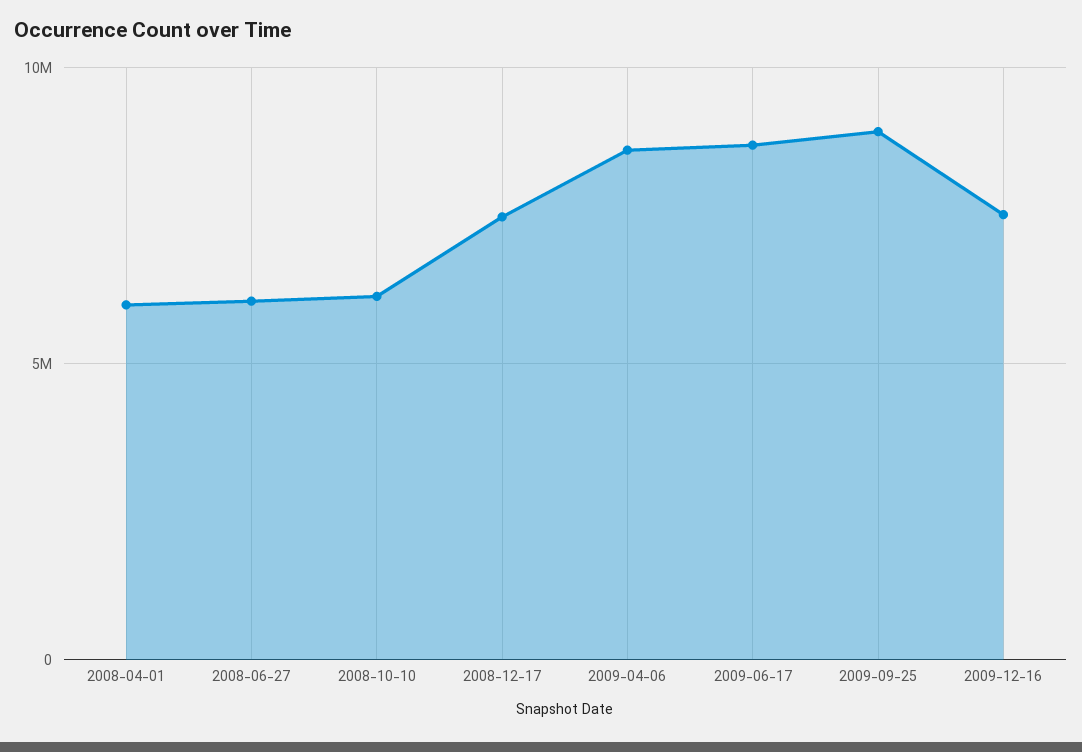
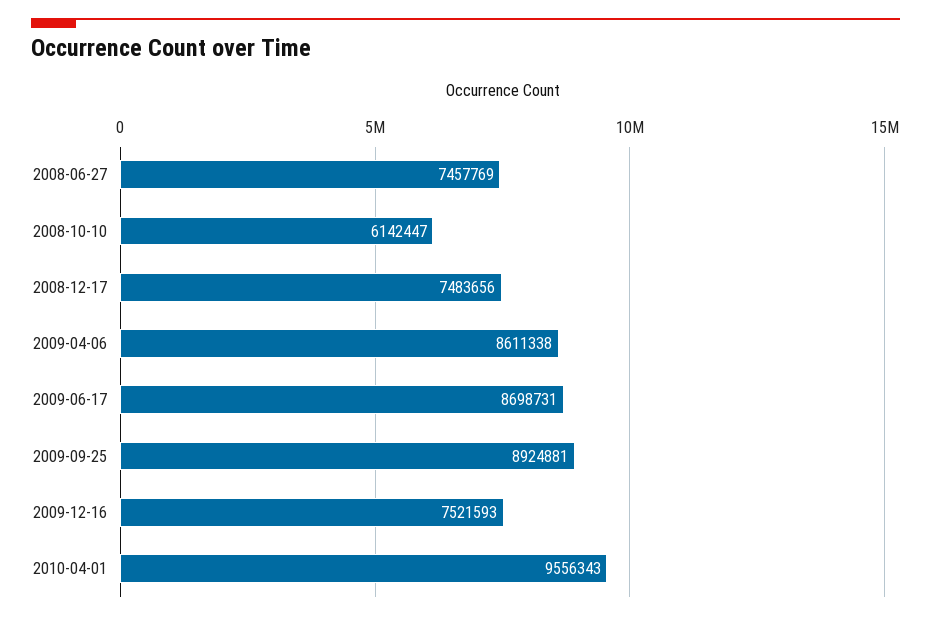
2008-04-01: 6000000 -> none
2008-06-27: 6000000 -> 7457769
2010-04-01: none -> 9556343

